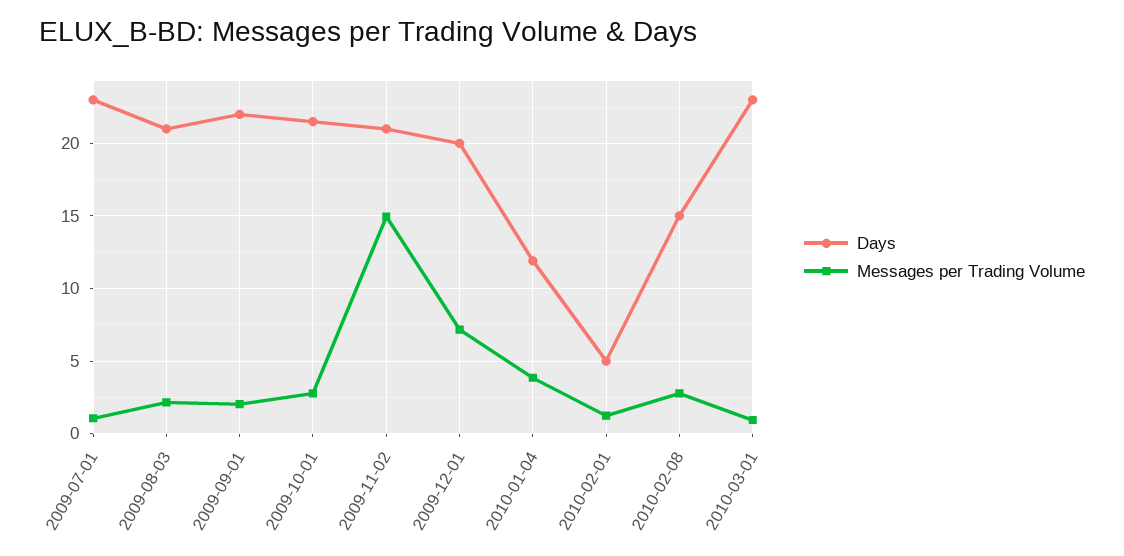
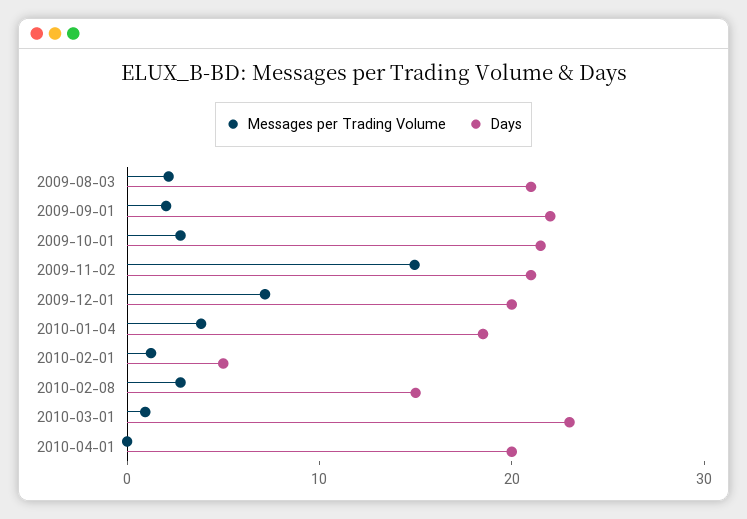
Days, 2009-07-01: 23 -> none
Messages per Trading Volume, 2009-07-01: 1 -> none
Days, 2010-01-04: 12 -> 18
Messages per Trading Volume, 2010-04-01: none -> 0
Days, 2010-04-01: none -> 20

